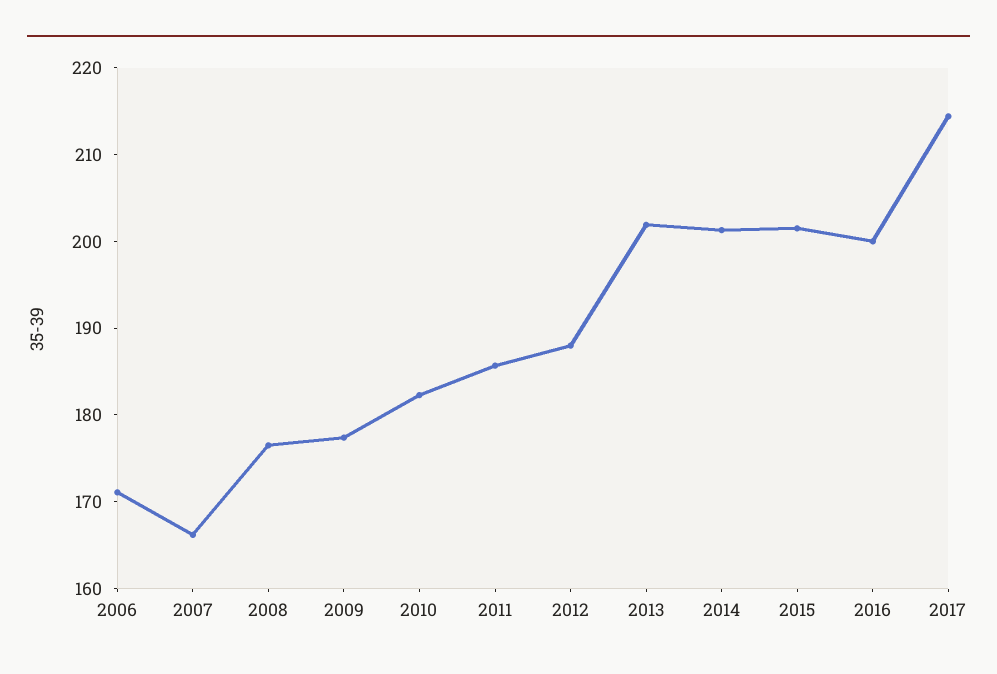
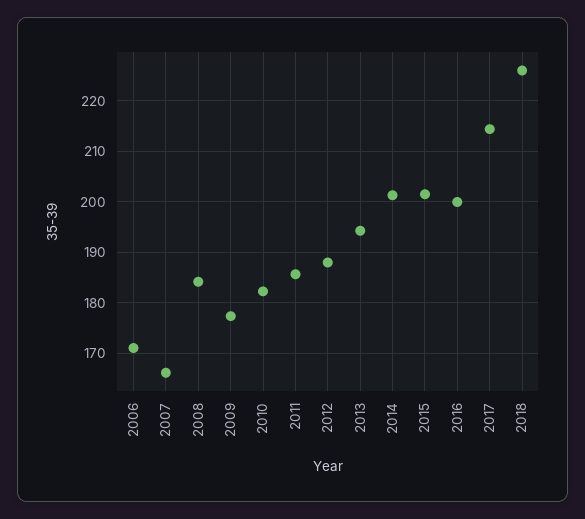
2008: 176 -> 184
2013: 202 -> 194
2018: none -> 226

